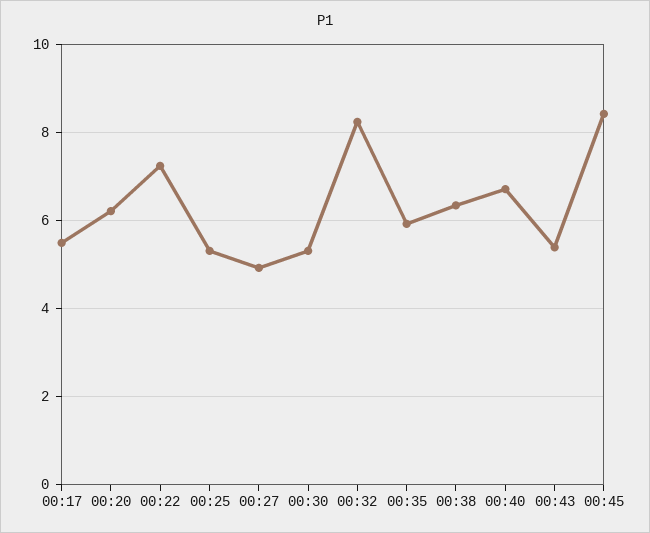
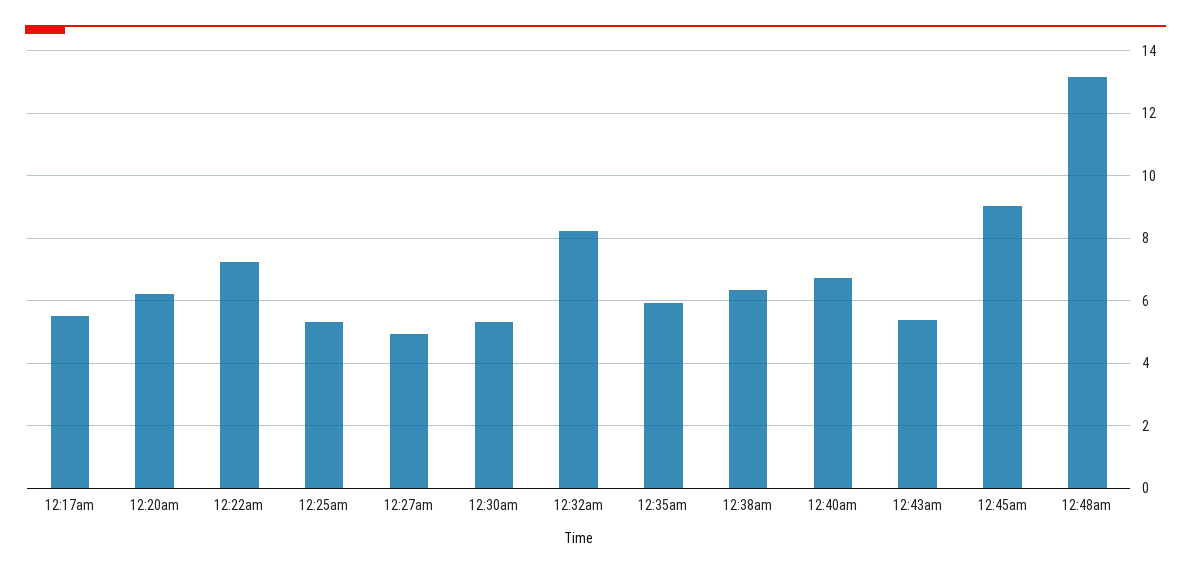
00:45: 8.4 -> 9
12:48am: none -> 13.2

